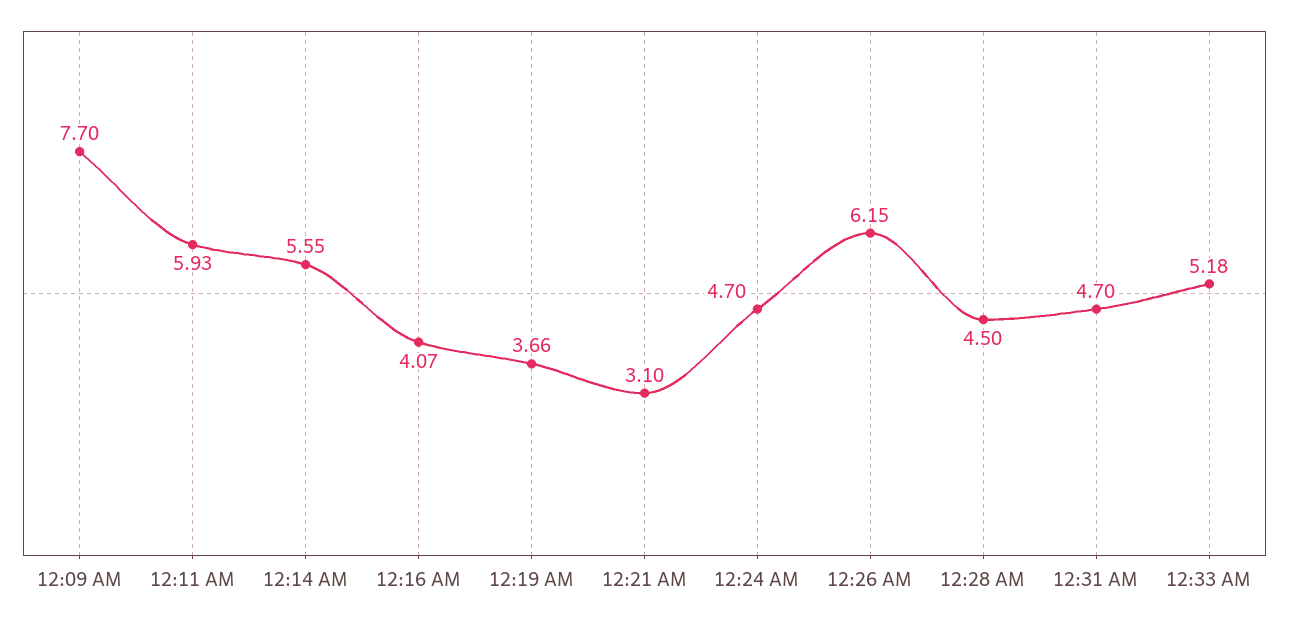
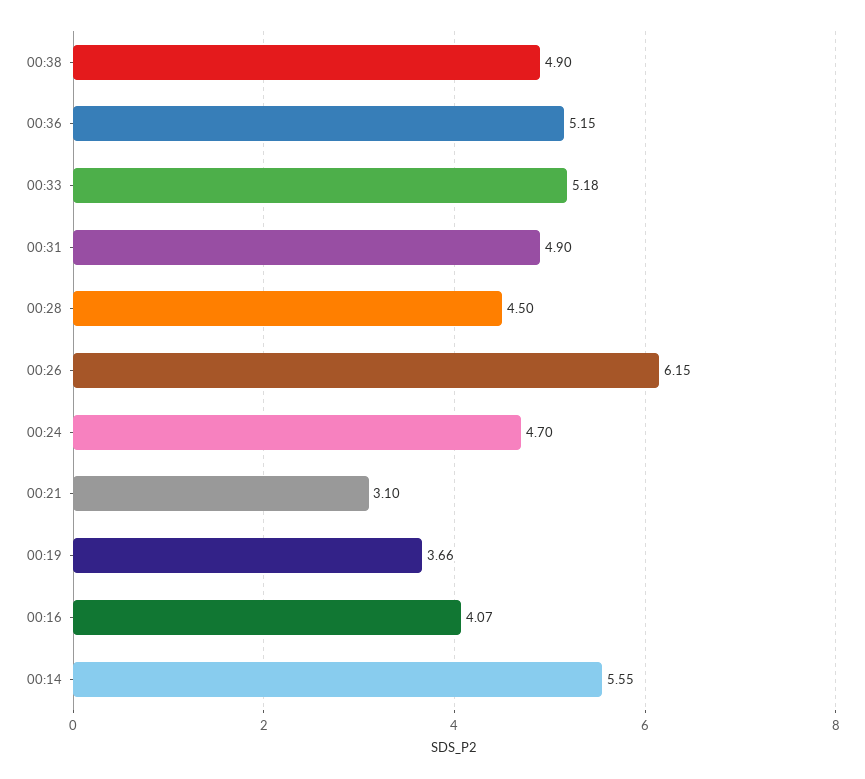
12:09 AM: 7.7 -> none
12:11 AM: 5.93 -> none
12:31 AM: 4.7 -> 4.9
00:38: none -> 4.9
00:36: none -> 5.15

